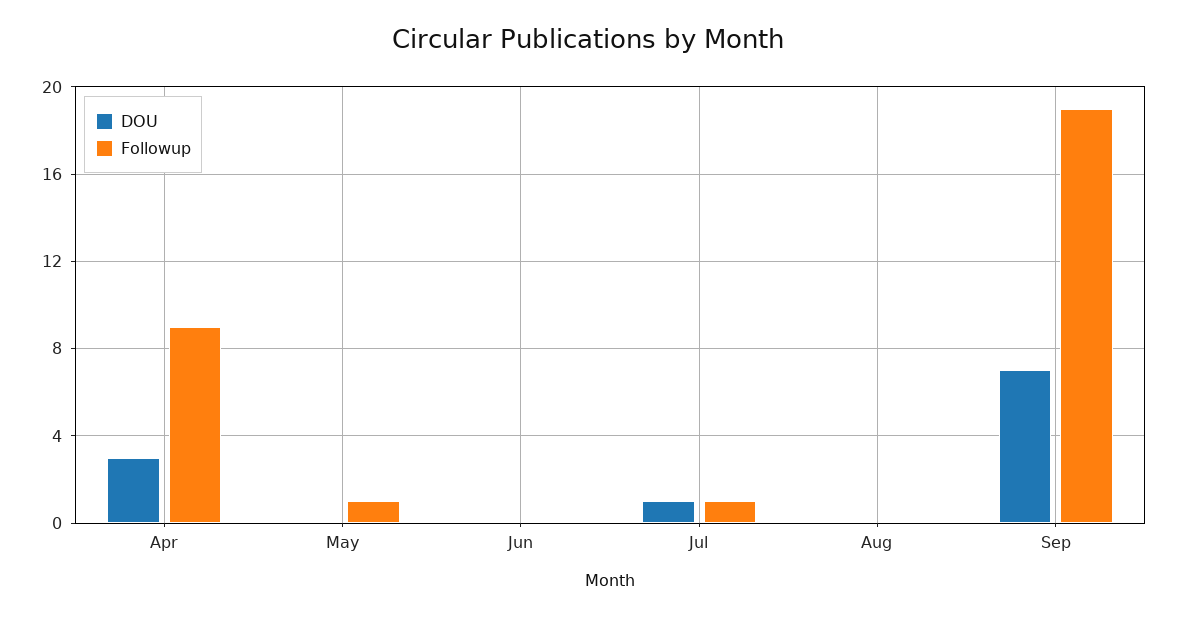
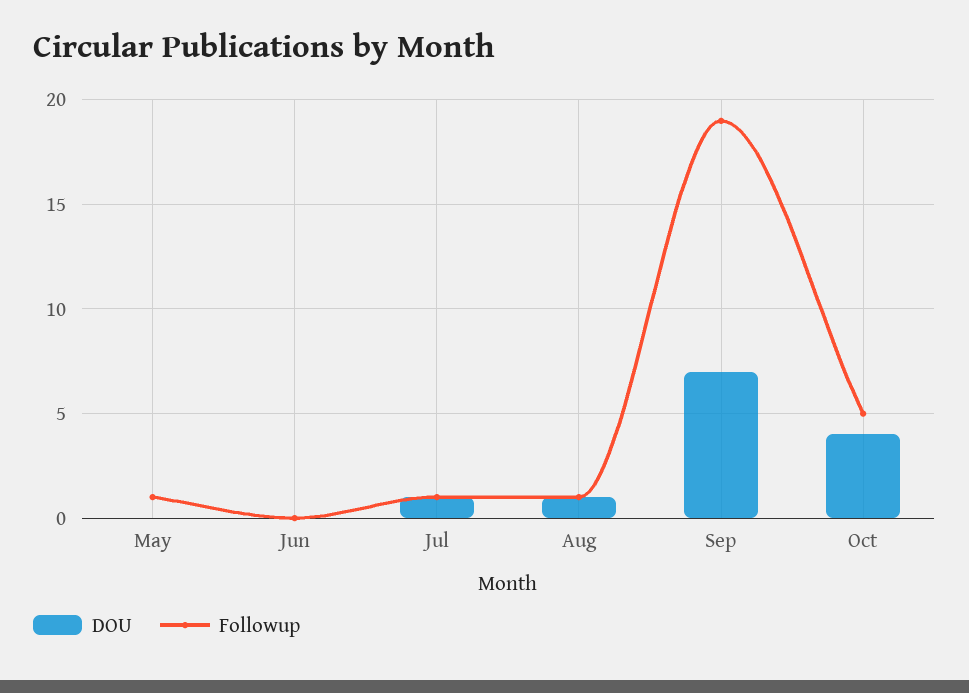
DOU, Apr: 3 -> none
Followup, Apr: 9 -> none
DOU, Aug: 0 -> 1
Followup, Aug: 0 -> 1
DOU, Oct: none -> 4
Followup, Oct: none -> 5

